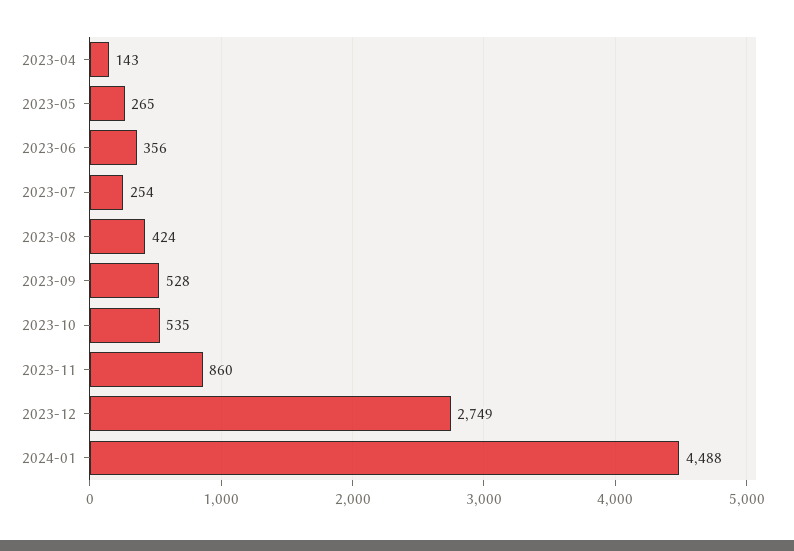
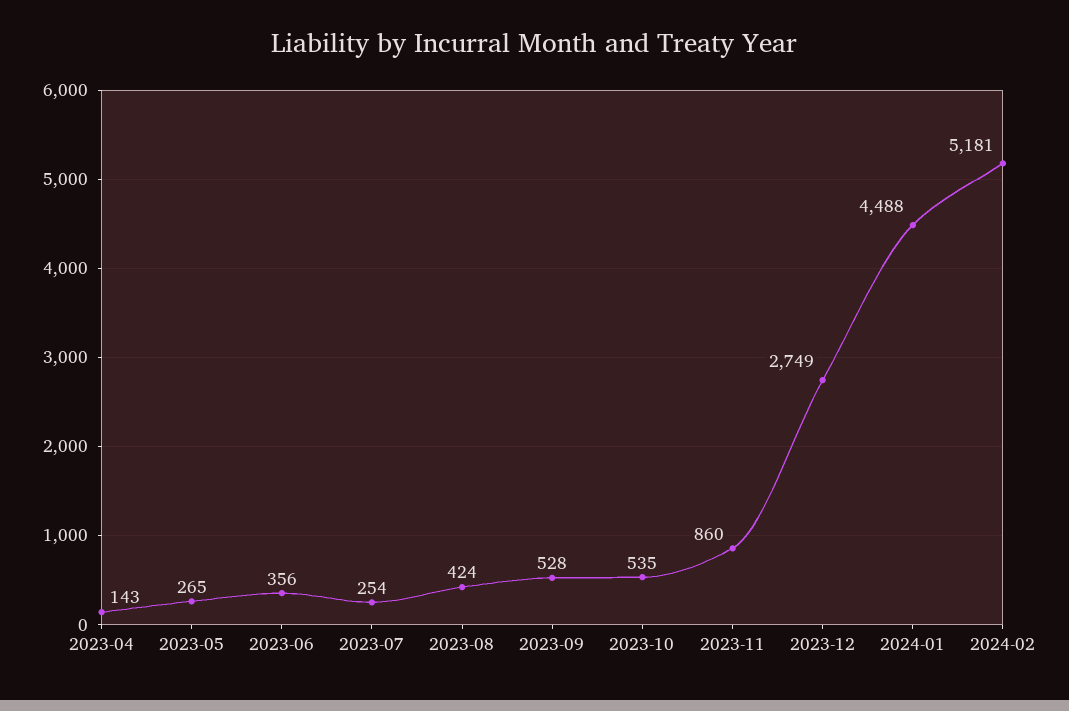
2024-02: none -> 5181

